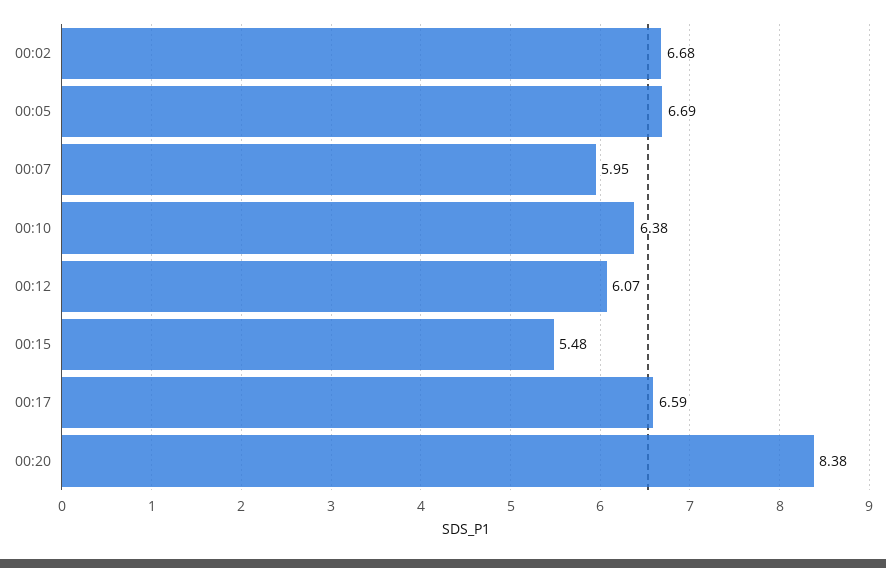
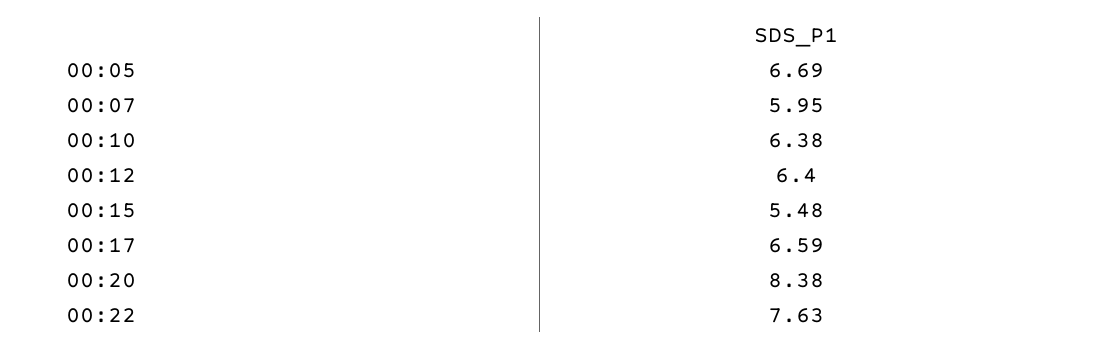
00:02: 6.68 -> none
00:12: 6.07 -> 6.4
00:22: none -> 7.63

